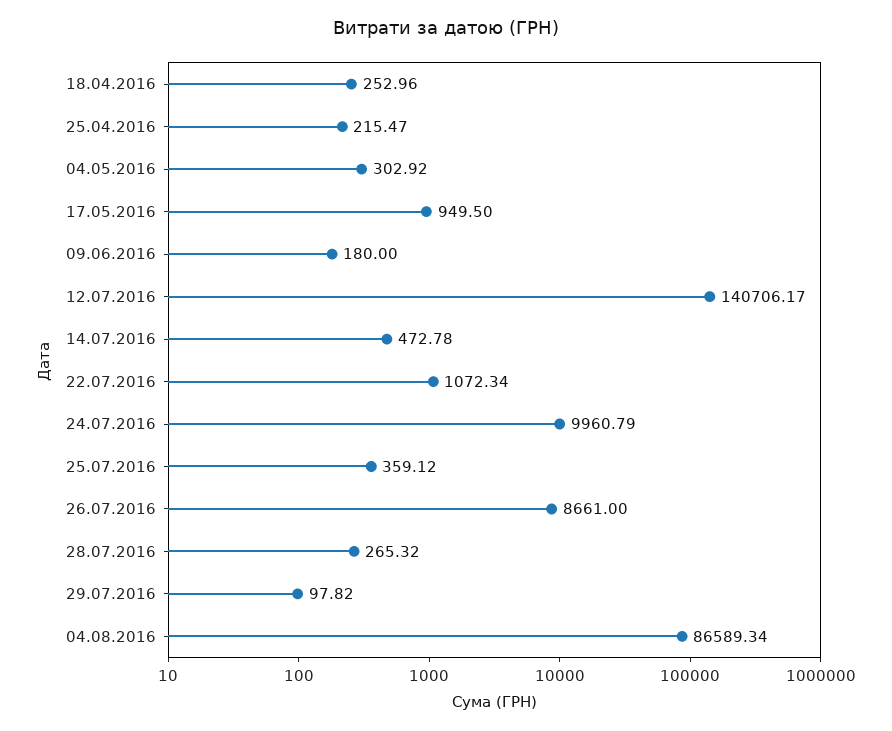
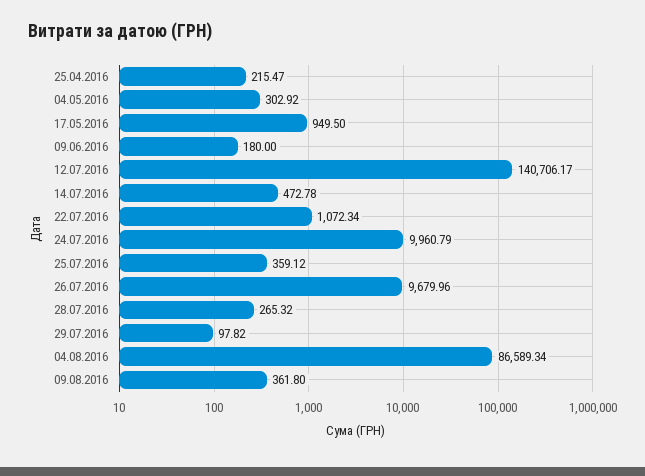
18.04.2016: 252.96 -> none
26.07.2016: 8661 -> 9679.96
09.08.2016: none -> 361.8

